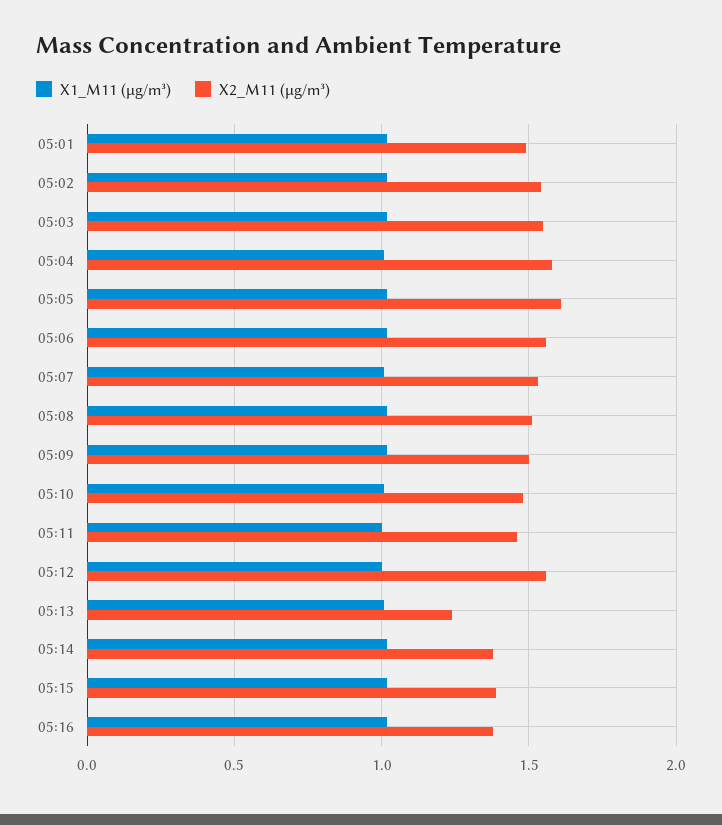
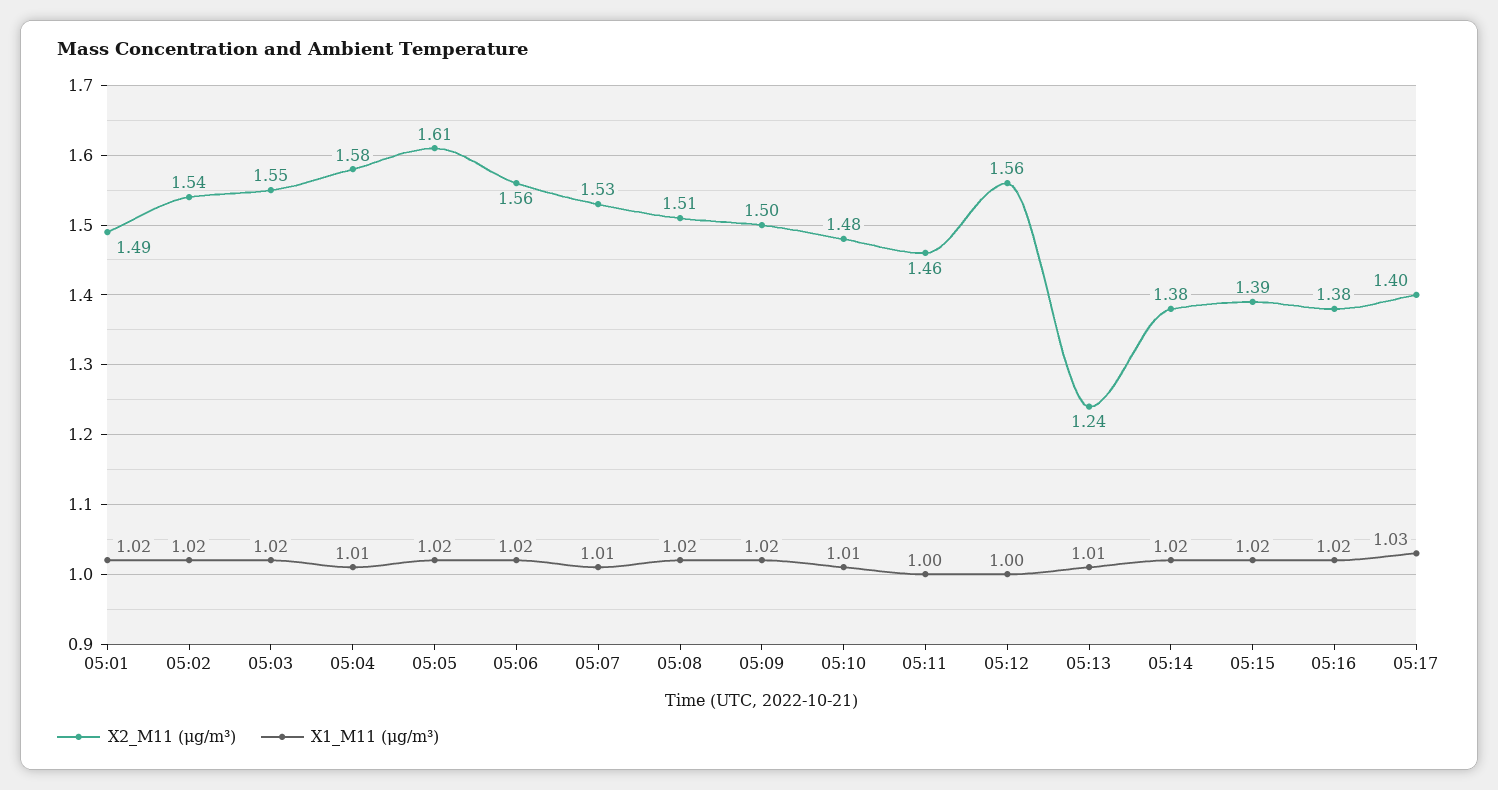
X2_M11 (μg/m³), 05:17: none -> 1.4
X1_M11 (μg/m³), 05:17: none -> 1.03

